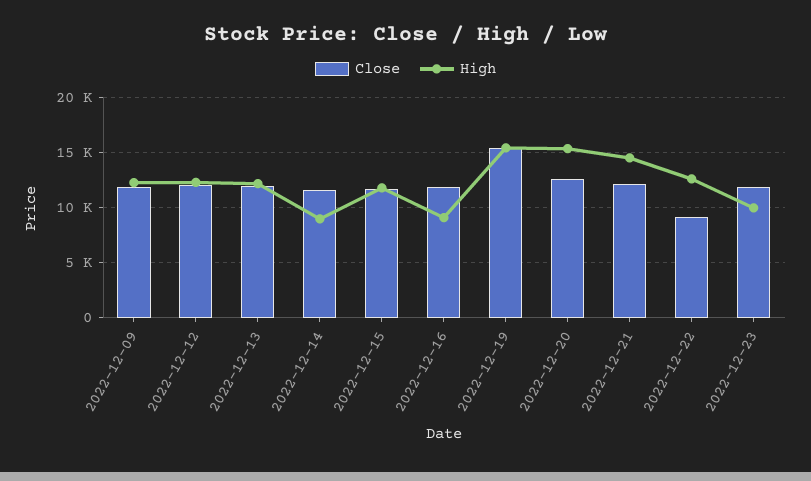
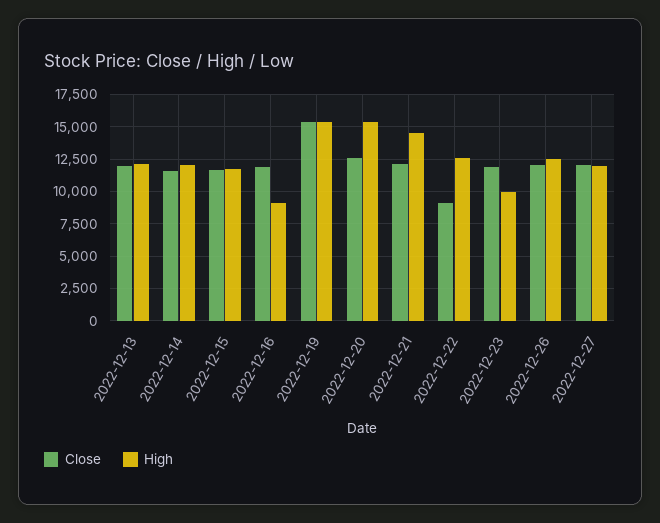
Close, 2022-12-09: 12000 -> none
High, 2022-12-09: 12000 -> none
Close, 2022-12-12: 12000 -> none
High, 2022-12-12: 12000 -> none
High, 2022-12-14: 9000 -> 12000
Close, 2022-12-26: none -> 12000
High, 2022-12-26: none -> 12500
Close, 2022-12-27: none -> 12000
High, 2022-12-27: none -> 12000

